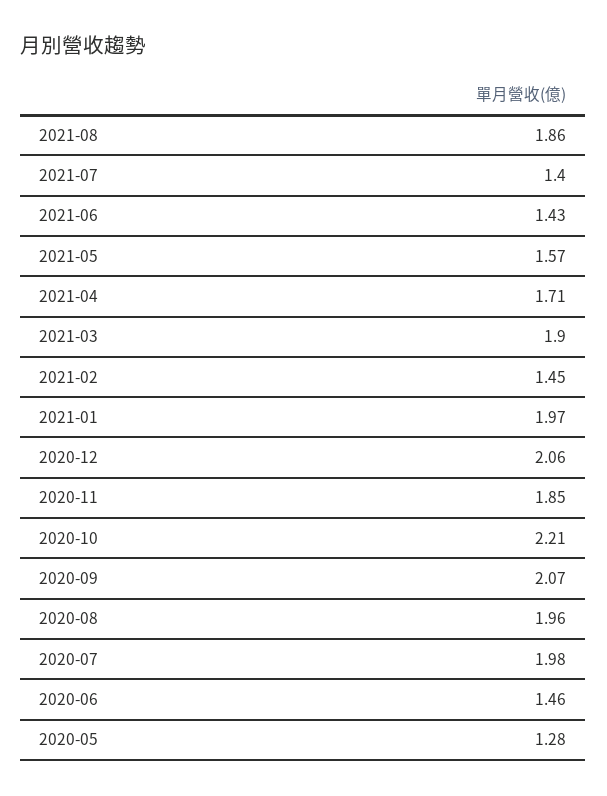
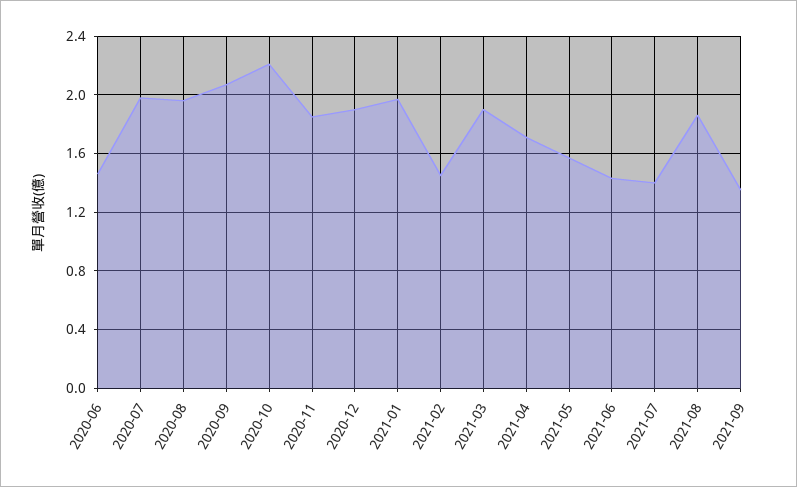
2020-12: 2.06 -> 1.9
2020-05: 1.28 -> none
2021-09: none -> 1.35

